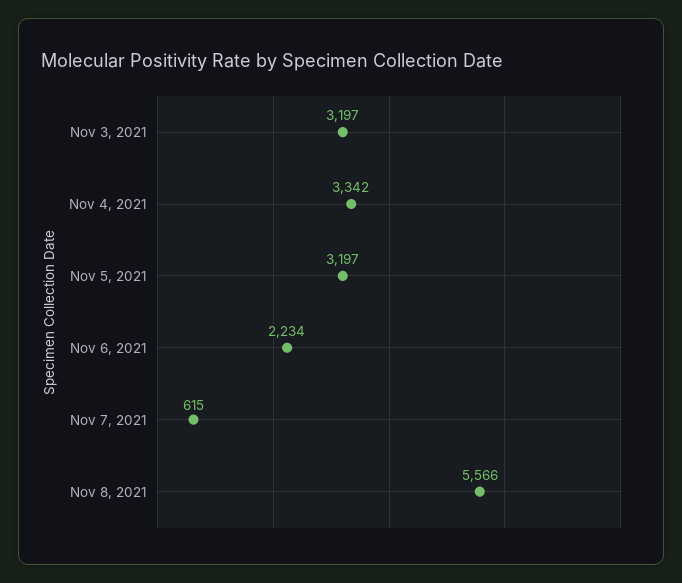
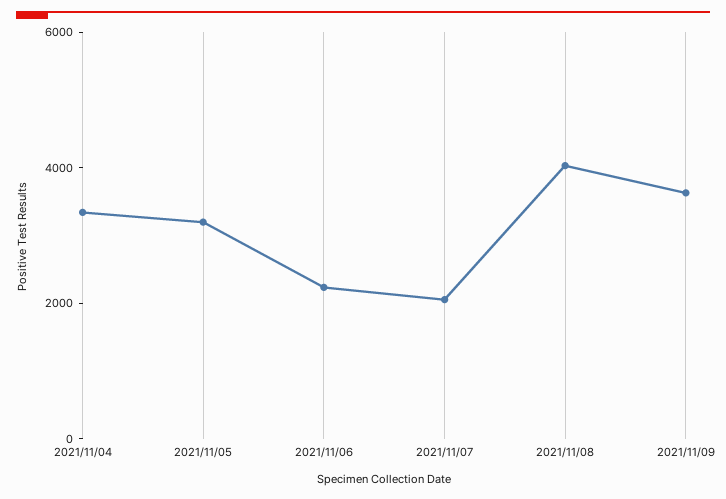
Nov 3, 2021: 3197 -> none
Nov 7, 2021: 615 -> 2000
Nov 8, 2021: 5566 -> 4000
2021/11/09: none -> 3500

